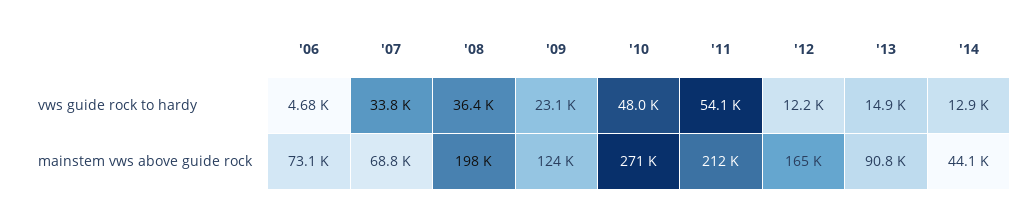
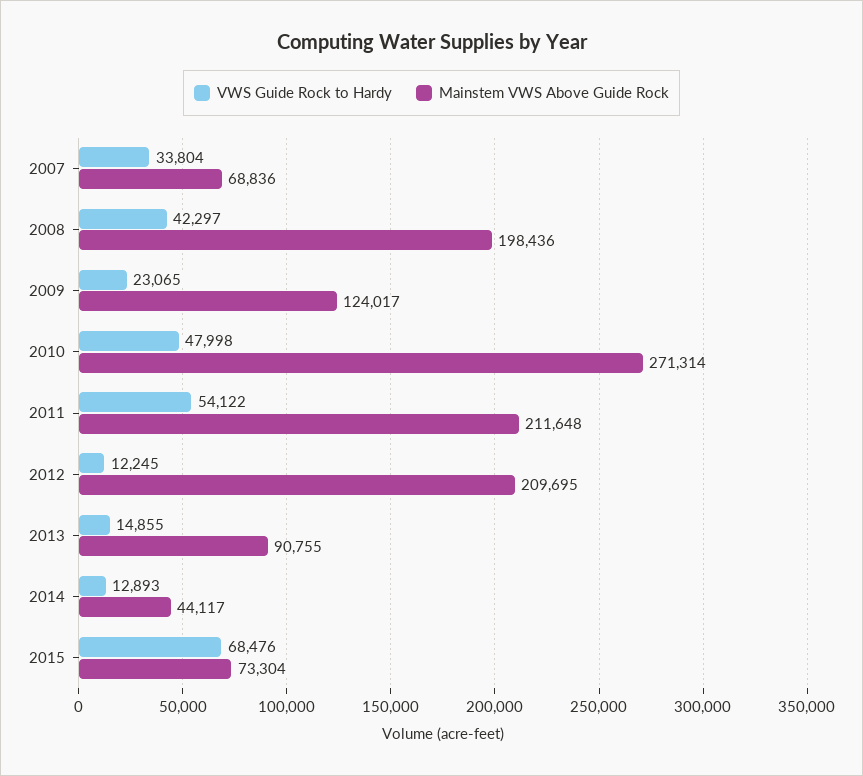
vws guide rock to hardy, '06: 4680 -> none
vws guide rock to hardy, '08: 36400 -> 42297
mainstem vws above guide rock, '06: 73100 -> none
mainstem vws above guide rock, '12: 165000 -> 209695
vws guide rock to hardy, 2015: none -> 68476
mainstem vws above guide rock, 2015: none -> 73304

